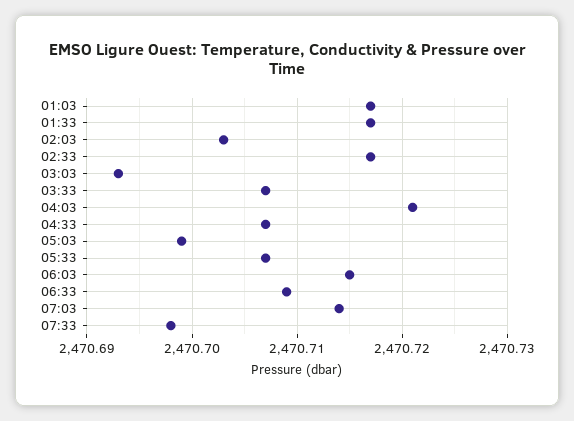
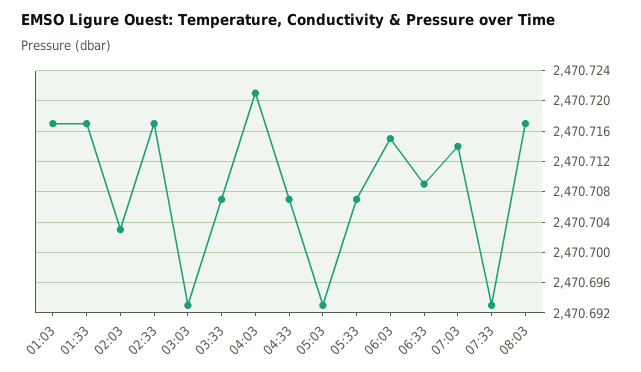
05:03: 2470.699 -> 2470.693
07:33: 2470.698 -> 2470.693
08:03: none -> 2470.717

